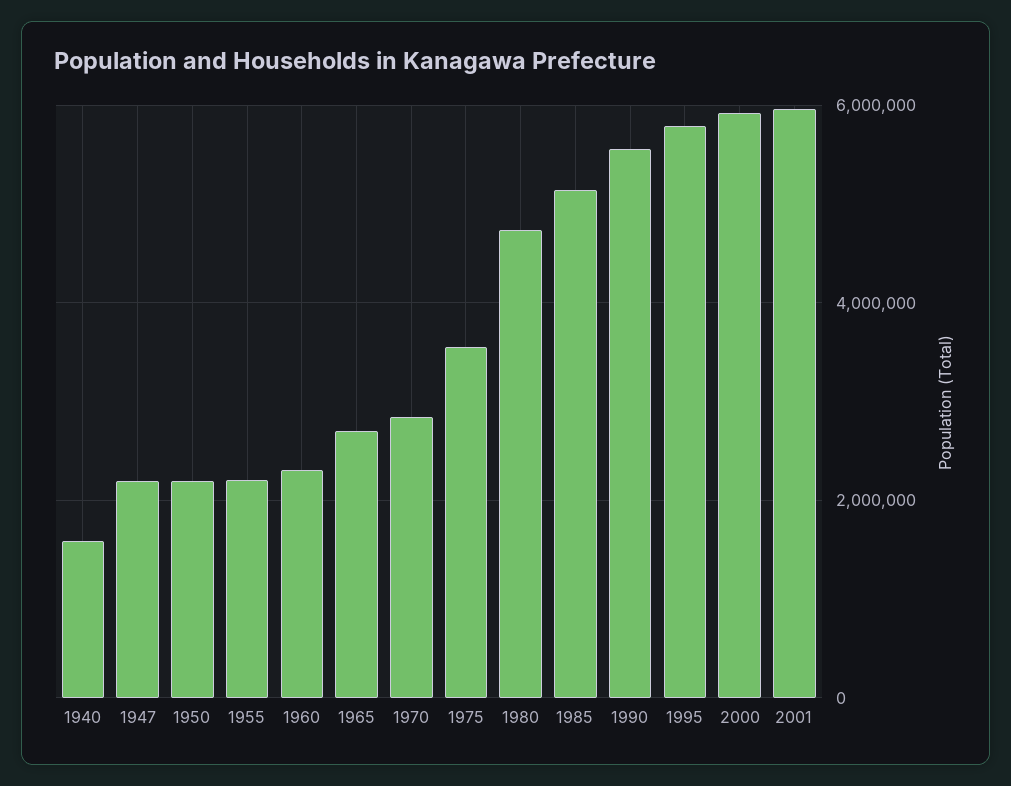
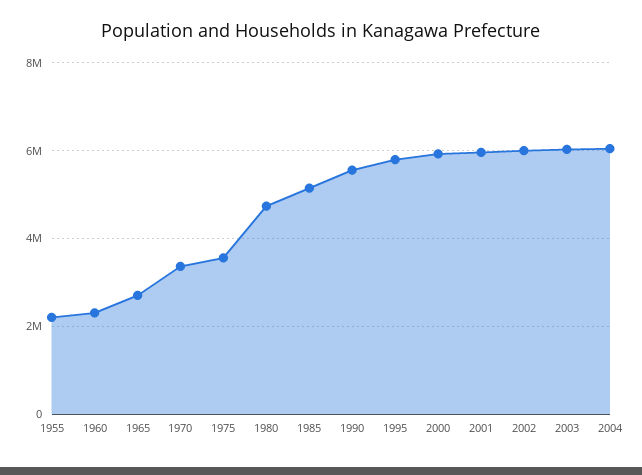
1940: 1600000 -> none
1947: 2200000 -> none
1950: 2200000 -> none
1970: 2800000 -> 3400000
2002: none -> 6000000
2003: none -> 6000000
2004: none -> 6000000

